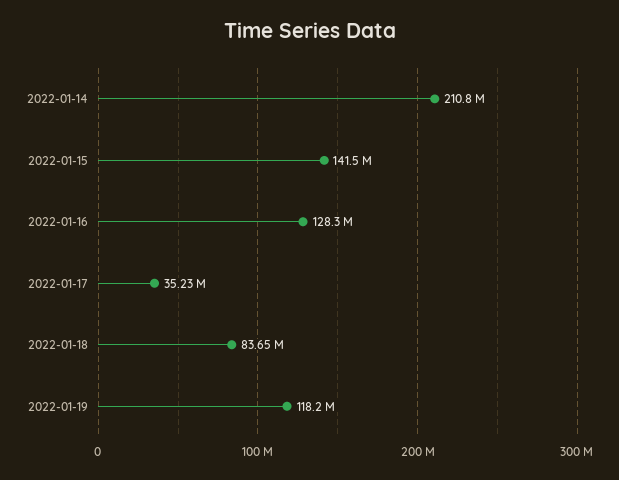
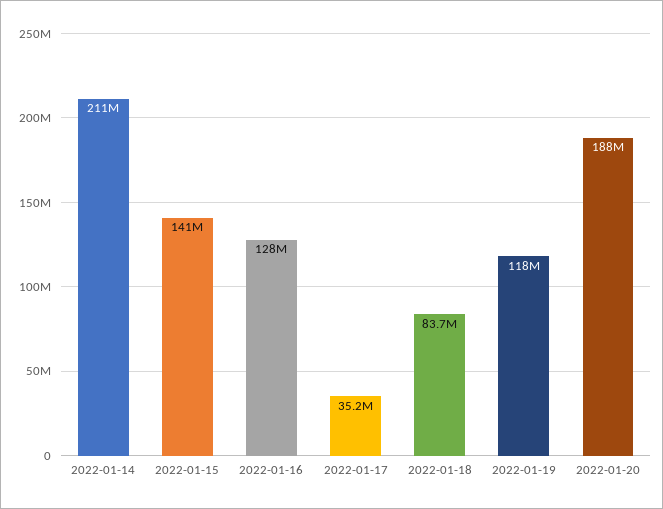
2022-01-20: none -> 188000000

